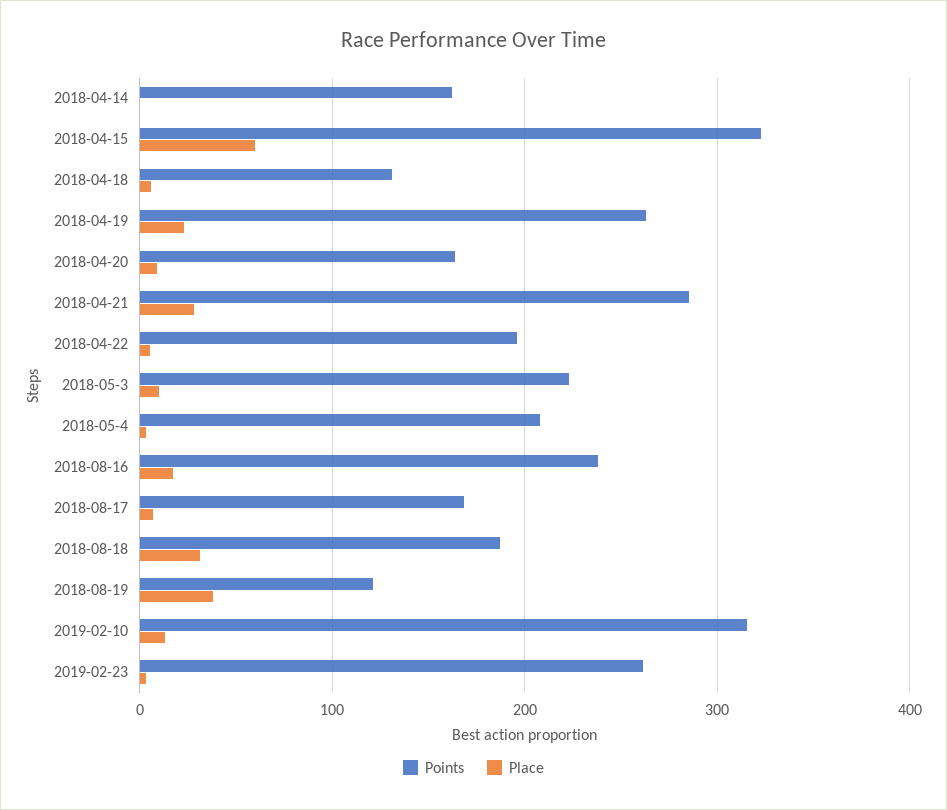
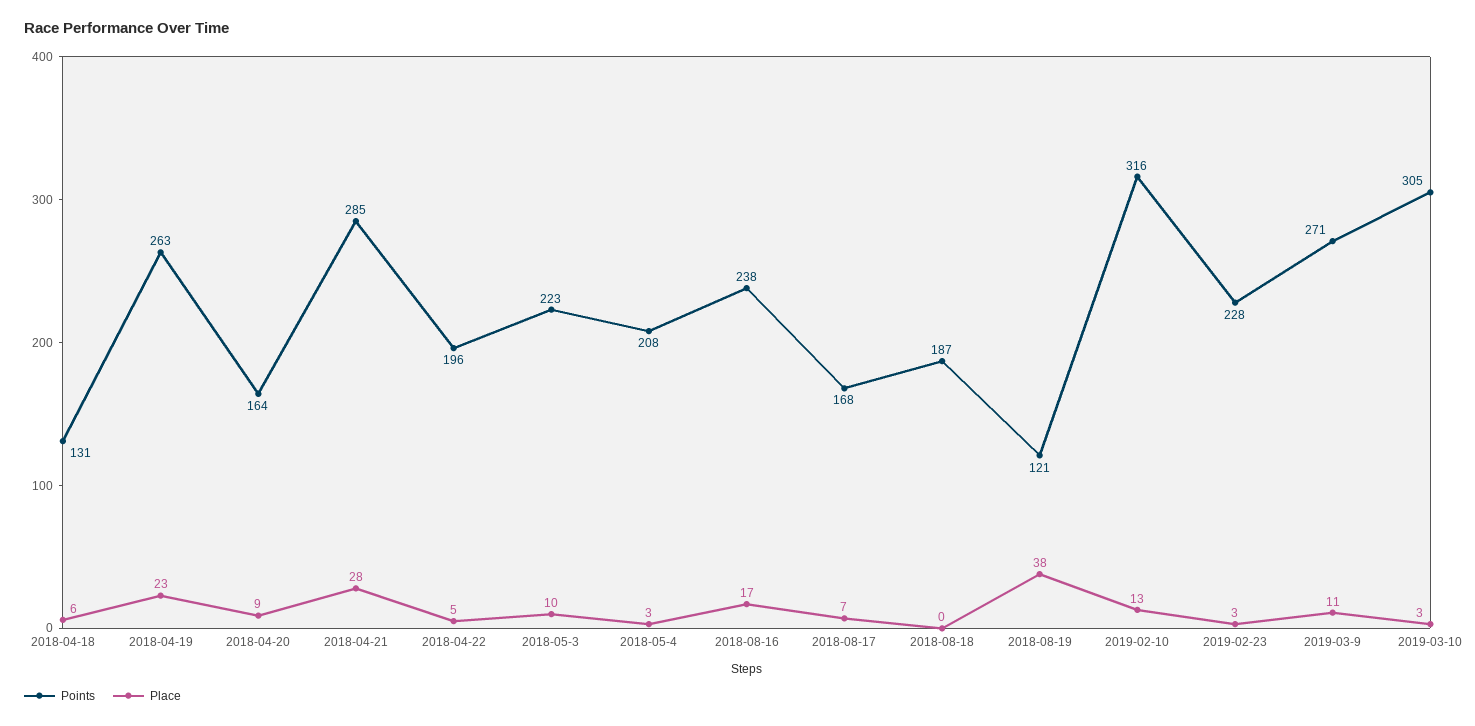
Points, 2018-04-14: 160 -> none
Place, 2018-04-14: 0 -> none
Points, 2018-04-15: 320 -> none
Place, 2018-04-15: 60 -> none
Place, 2018-08-18: 30 -> 0
Points, 2019-02-23: 260 -> 228
Points, 2019-03-9: none -> 271
Place, 2019-03-9: none -> 11
Points, 2019-03-10: none -> 305
Place, 2019-03-10: none -> 3

